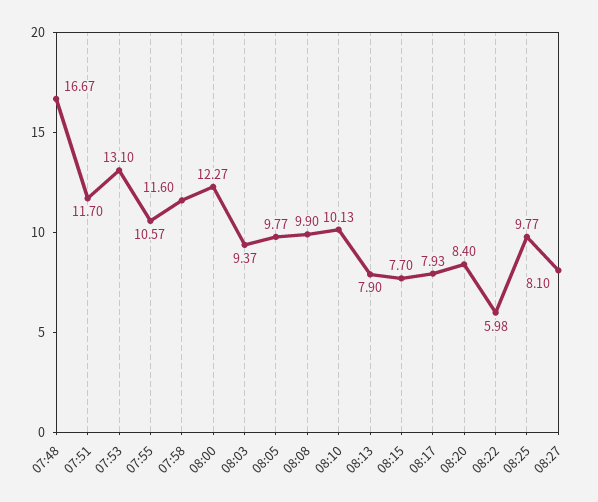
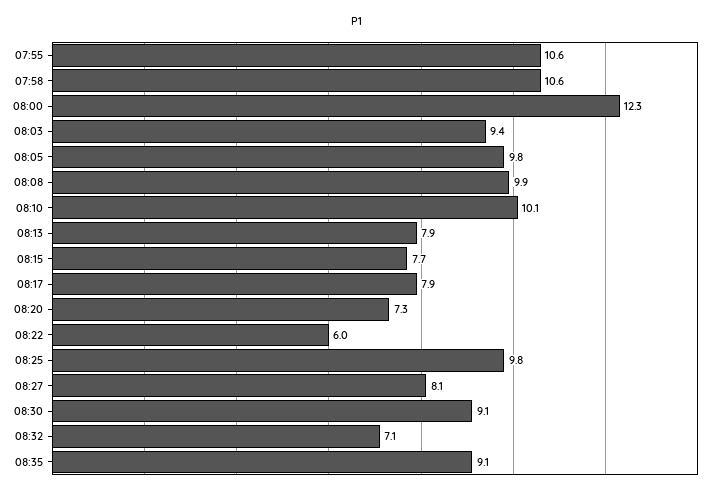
07:48: 16.67 -> none
07:51: 11.7 -> none
07:53: 13.1 -> none
07:58: 11.6 -> 10.6
08:20: 8.4 -> 7.3
08:30: none -> 9.1
08:32: none -> 7.1
08:35: none -> 9.1

